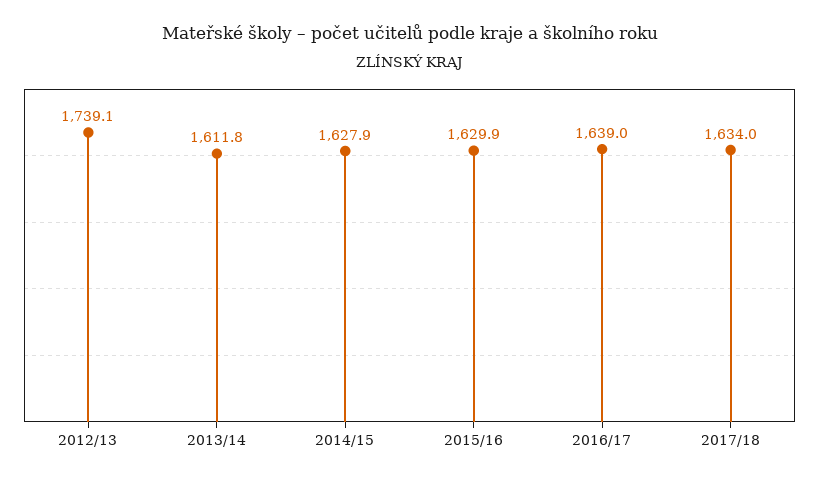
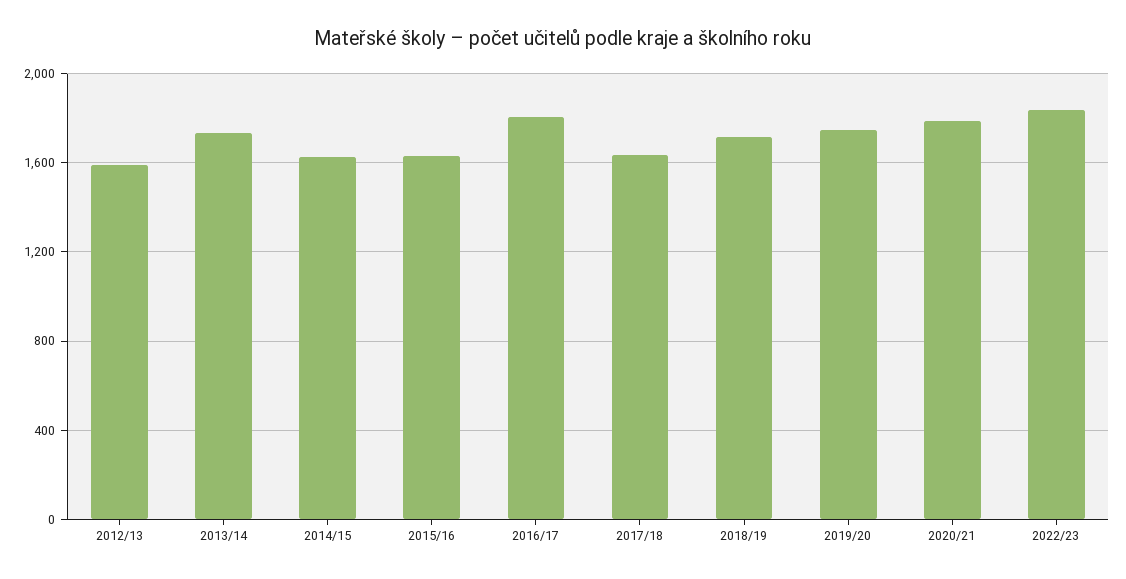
2012/13: 1739.1 -> 1600
2013/14: 1611.8 -> 1750
2016/17: 1639 -> 1800
2018/19: none -> 1700
2019/20: none -> 1750
2020/21: none -> 1800
2022/23: none -> 1850

